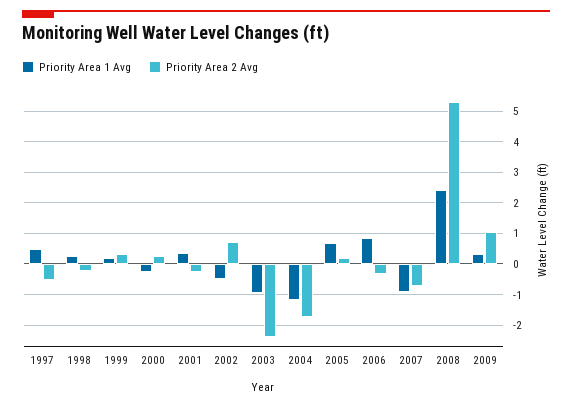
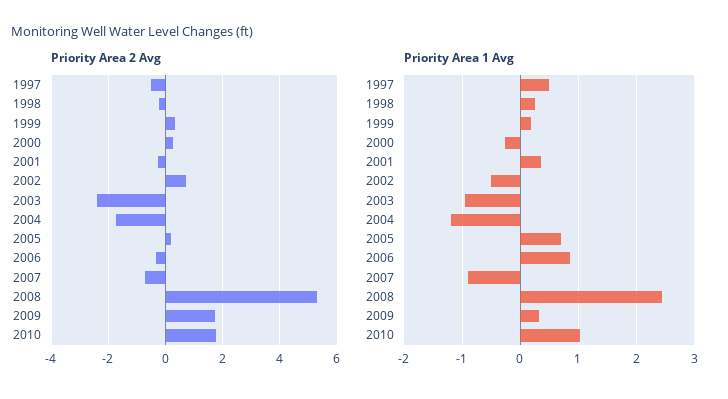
Priority Area 2 Avg, 2009: 1 -> 1.75
Priority Area 2 Avg, 2010: none -> 1.75
Priority Area 1 Avg, 2010: none -> 1

